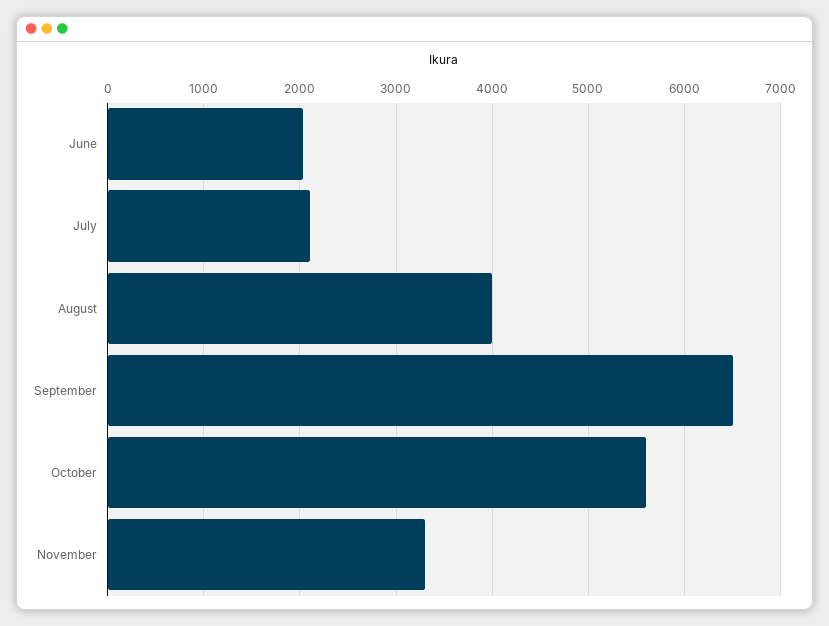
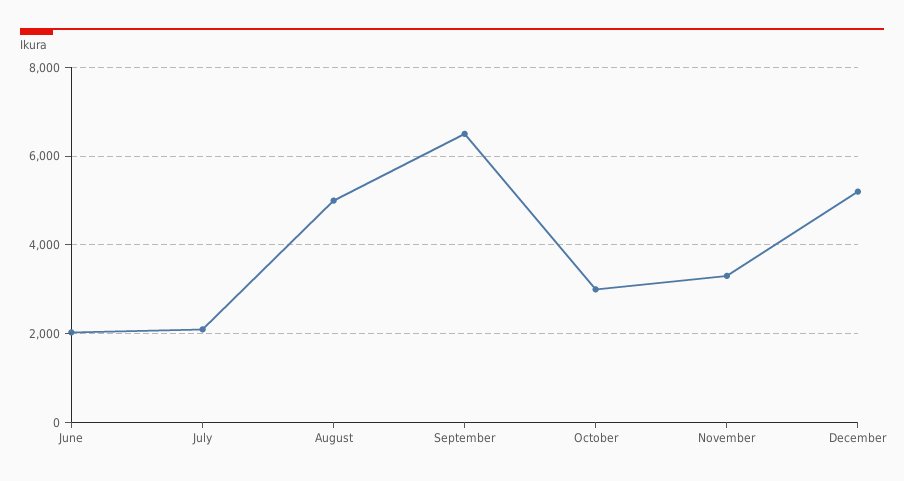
August: 4000 -> 5000
October: 5600 -> 3000
December: none -> 5200

